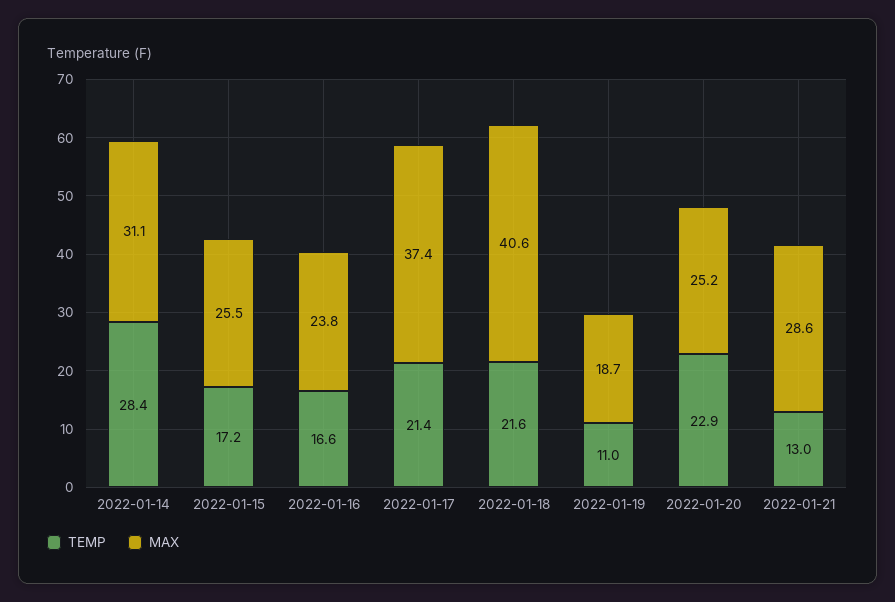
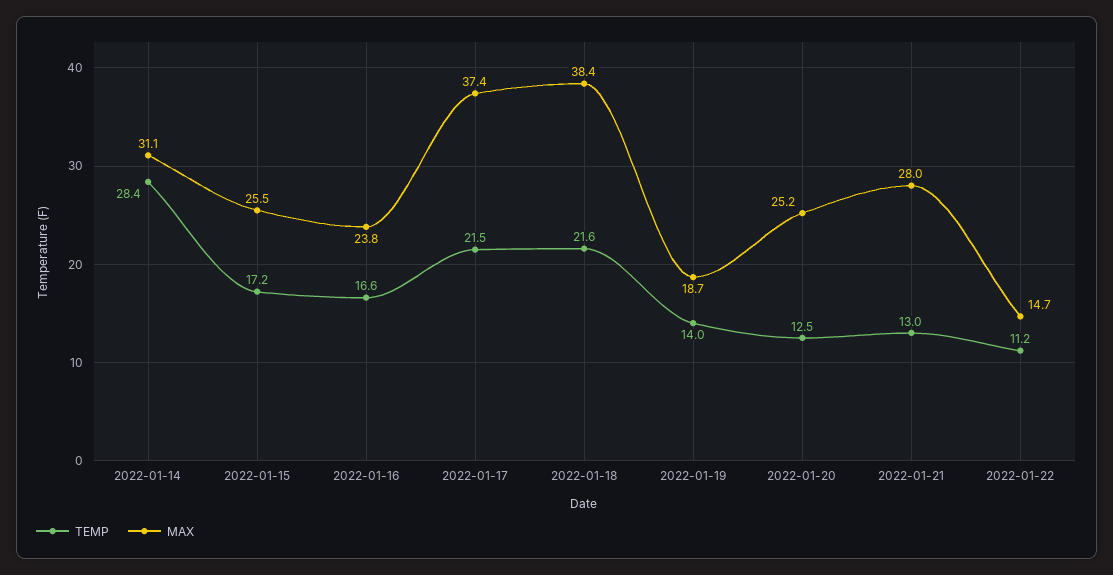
TEMP, 2022-01-17: 21.4 -> 21.5
MAX, 2022-01-18: 40.6 -> 38.4
TEMP, 2022-01-19: 11 -> 14
TEMP, 2022-01-20: 22.9 -> 12.5
MAX, 2022-01-21: 28.6 -> 28
TEMP, 2022-01-22: none -> 11.2
MAX, 2022-01-22: none -> 14.7

